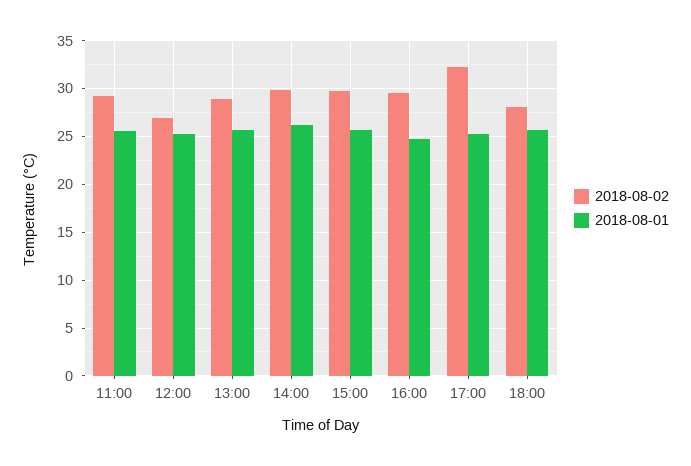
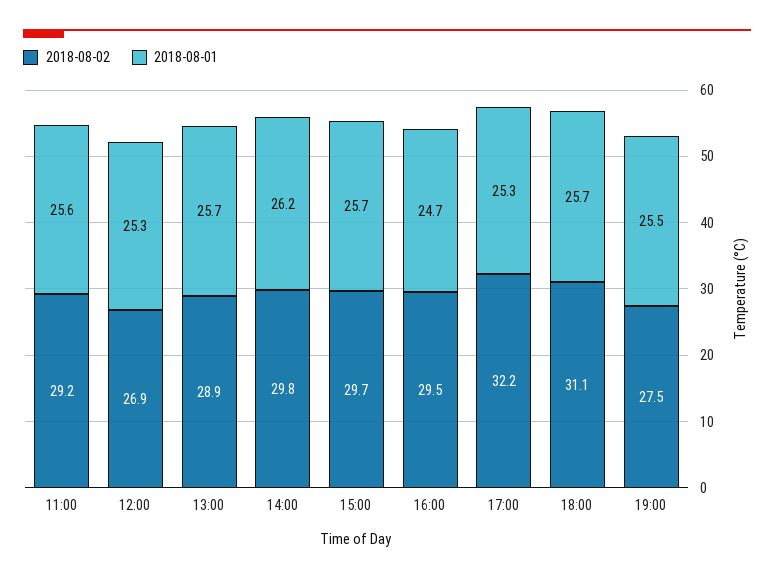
2018-08-02, 18:00: 28 -> 31.1
2018-08-02, 19:00: none -> 27.5
2018-08-01, 19:00: none -> 25.5

